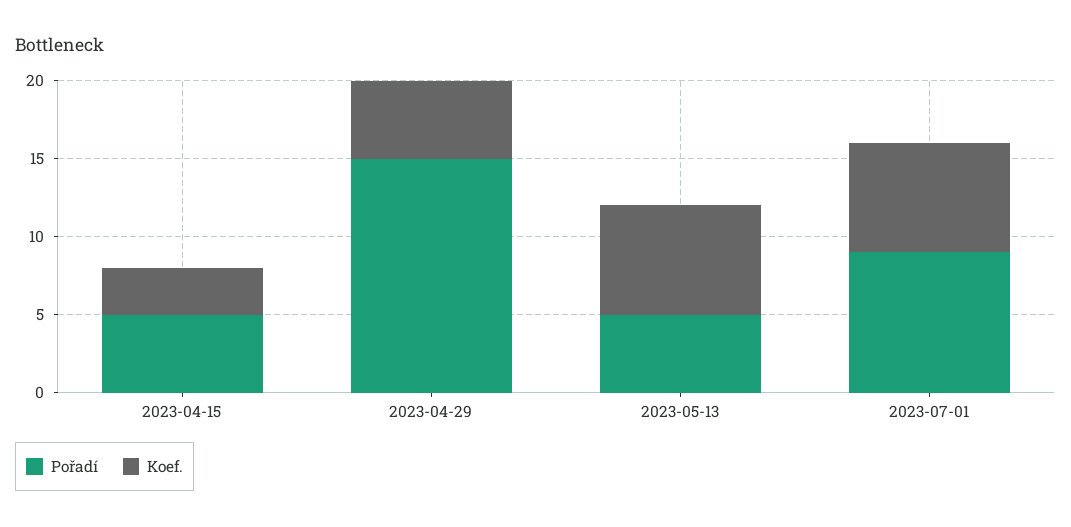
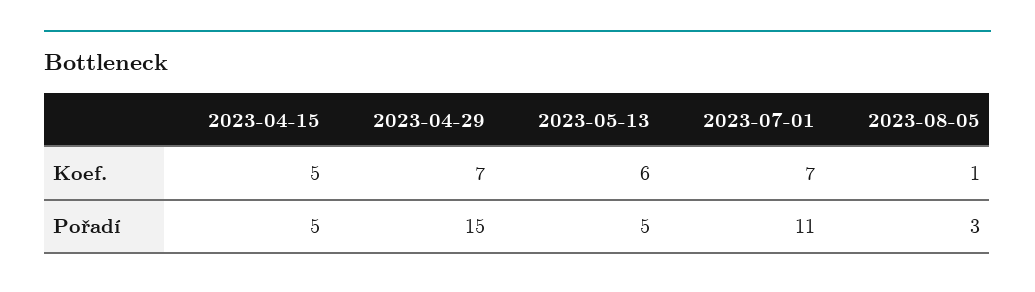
Koef., 2023-04-15: 3 -> 5
Koef., 2023-04-29: 5 -> 7
Koef., 2023-05-13: 7 -> 6
Pořadí, 2023-07-01: 9 -> 11
Koef., 2023-08-05: none -> 1
Pořadí, 2023-08-05: none -> 3

